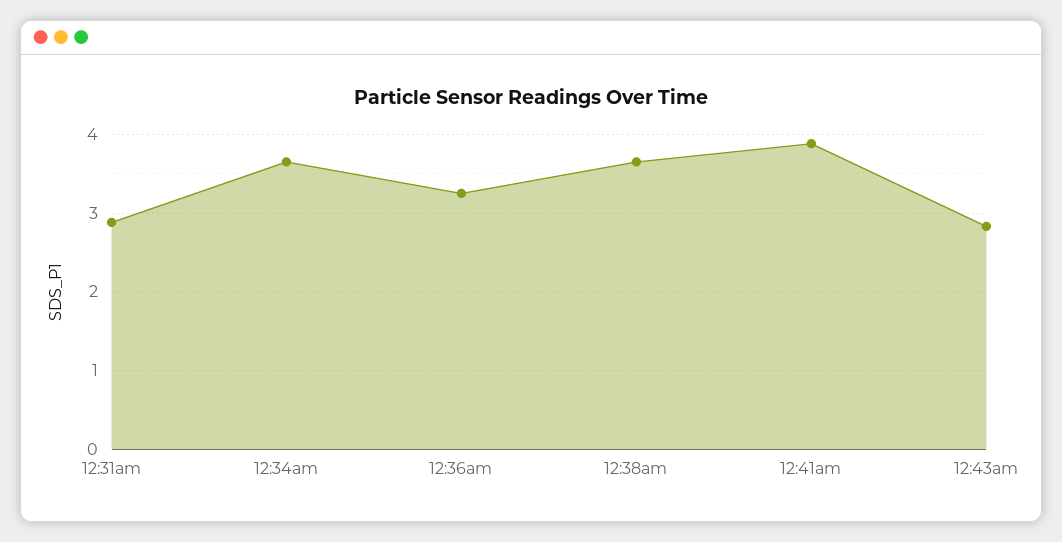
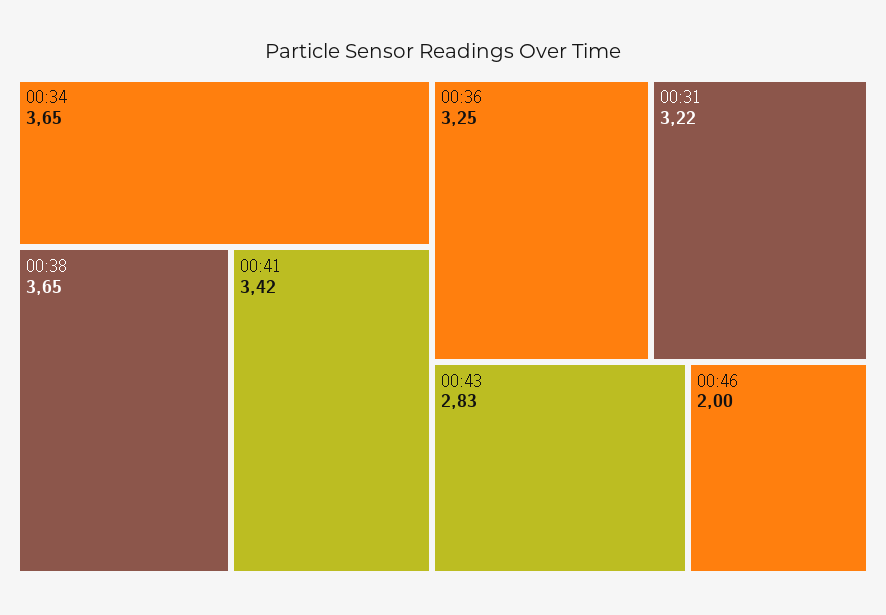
12:31am: 2.9 -> 3.22
12:41am: 3.9 -> 3.42
00:46: none -> 2

